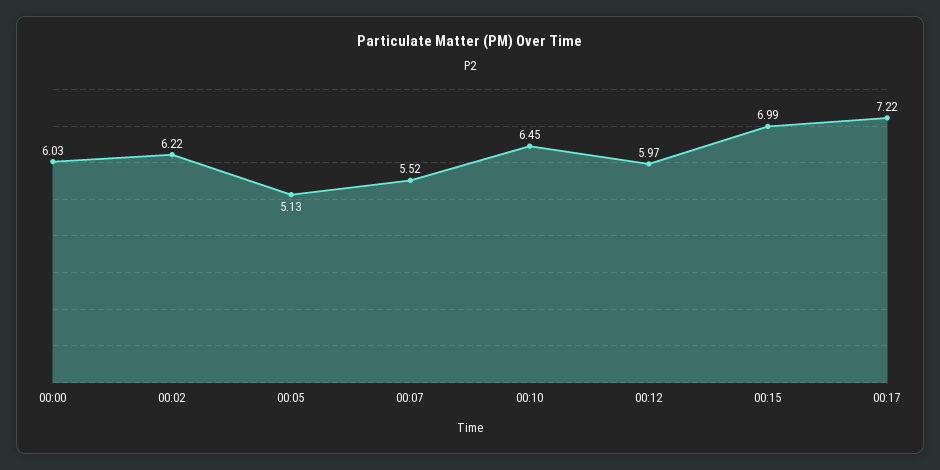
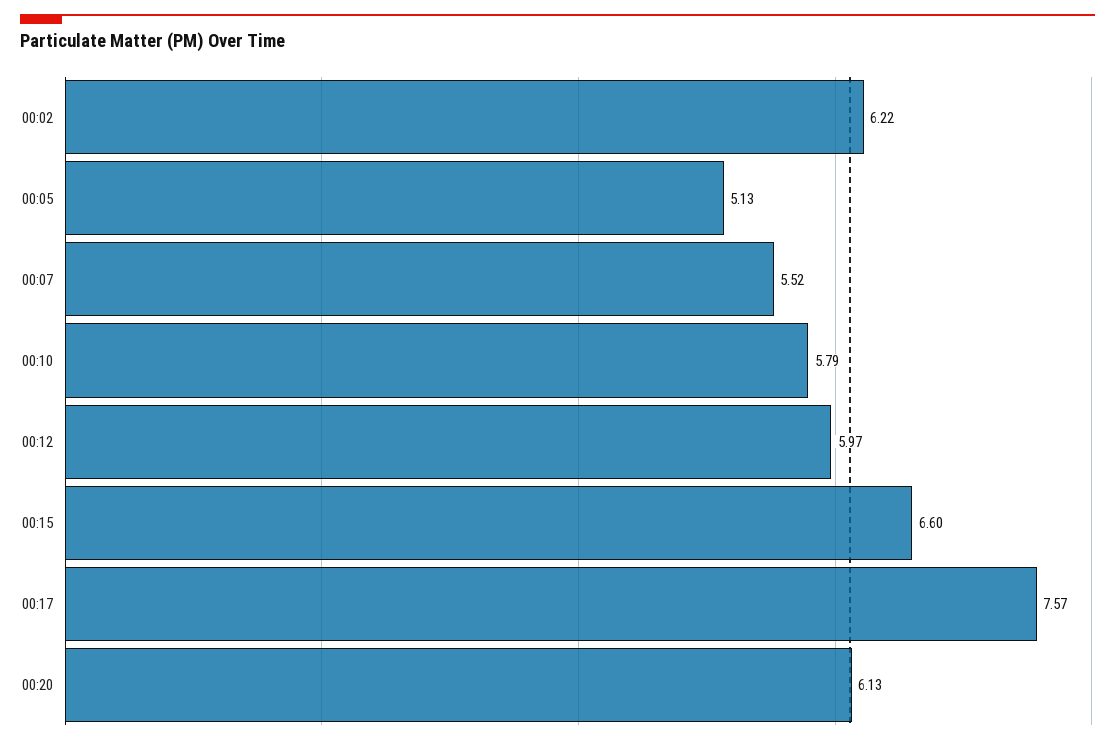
00:00: 6.03 -> none
00:10: 6.45 -> 5.79
00:15: 6.99 -> 6.6
00:17: 7.22 -> 7.57
00:20: none -> 6.13

